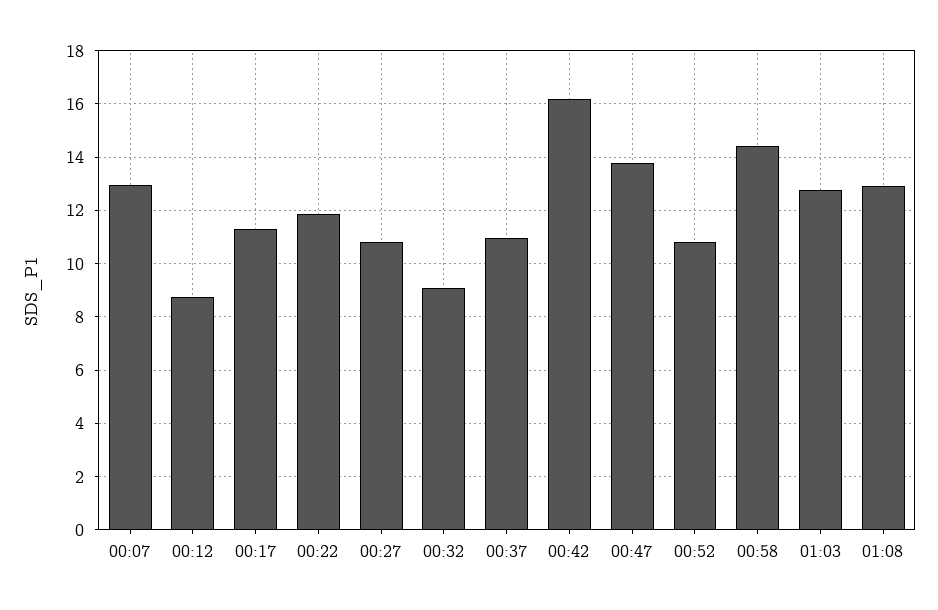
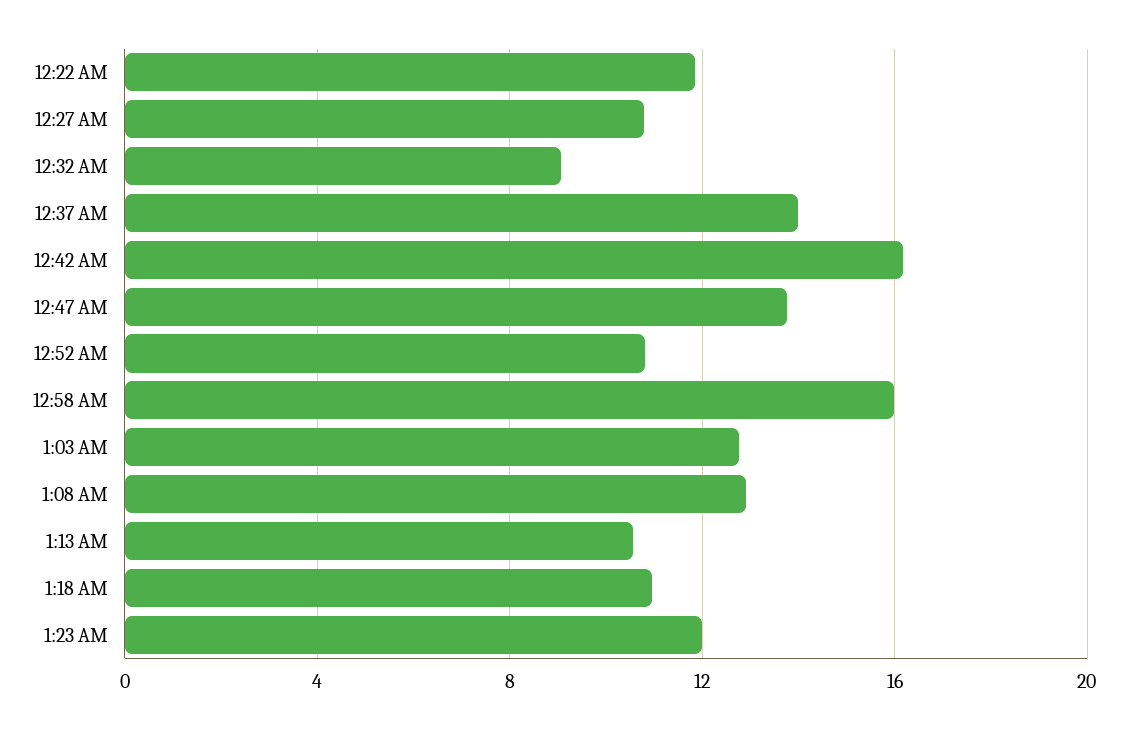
00:07: 13 -> none
00:12: 8.75 -> none
00:17: 11.25 -> none
00:37: 11 -> 14
00:58: 14.5 -> 16
1:13 AM: none -> 10.5
1:18 AM: none -> 11
1:23 AM: none -> 12

